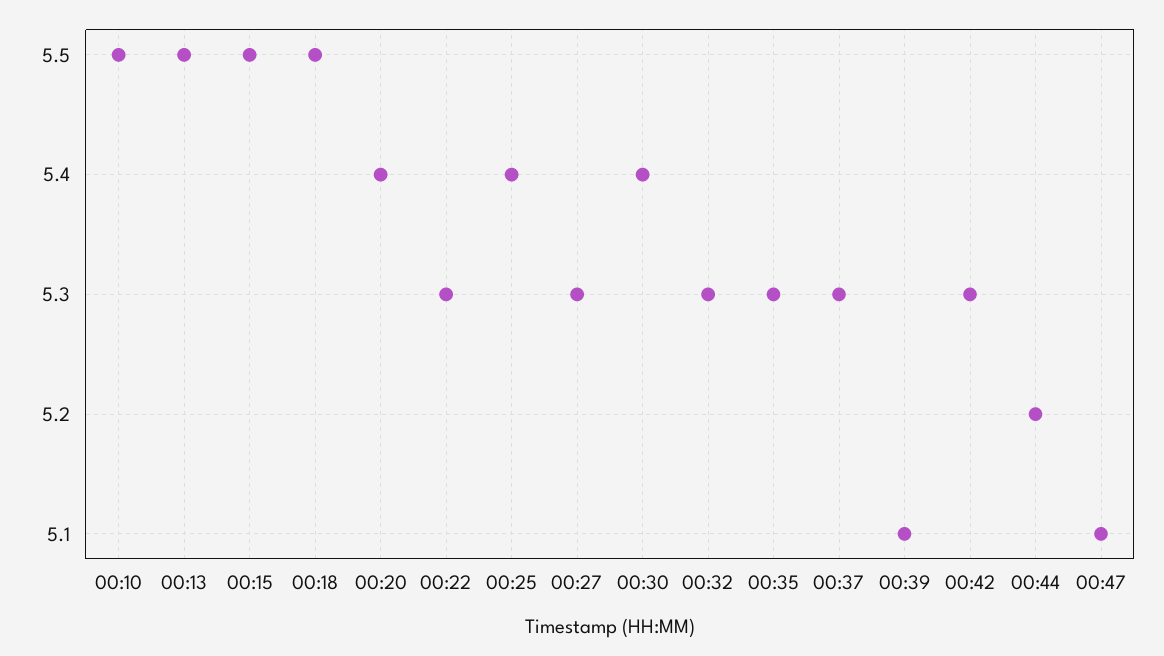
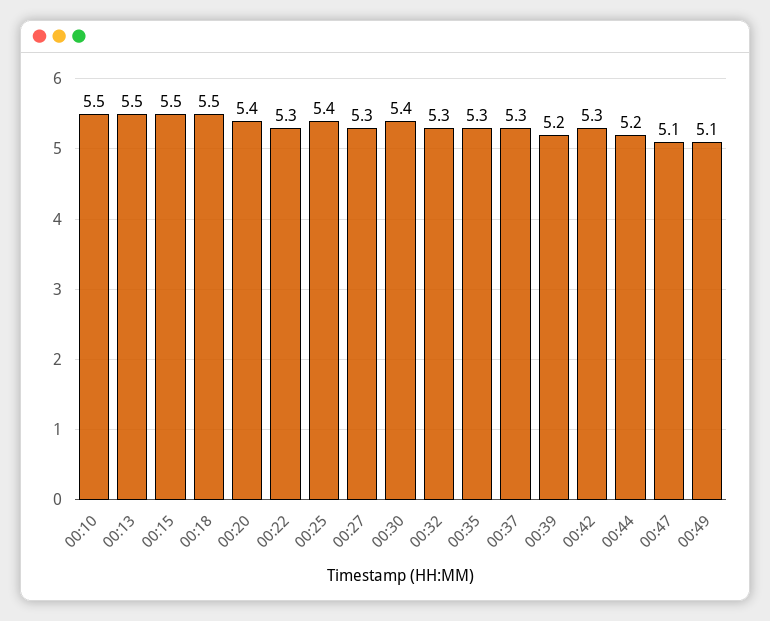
00:39: 5.1 -> 5.2
00:49: none -> 5.1

